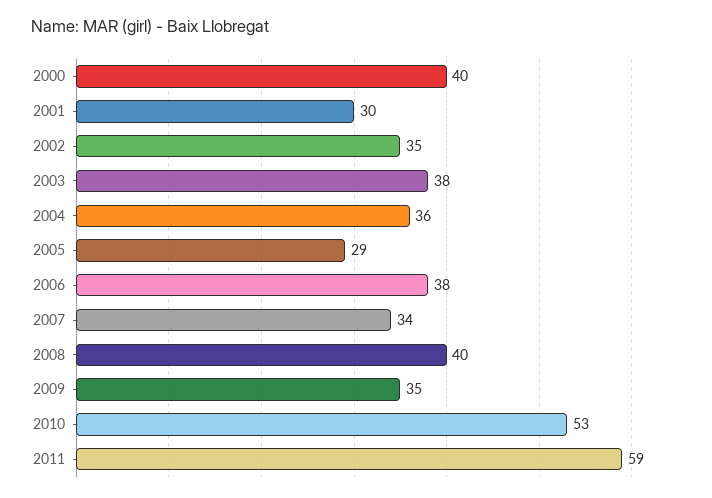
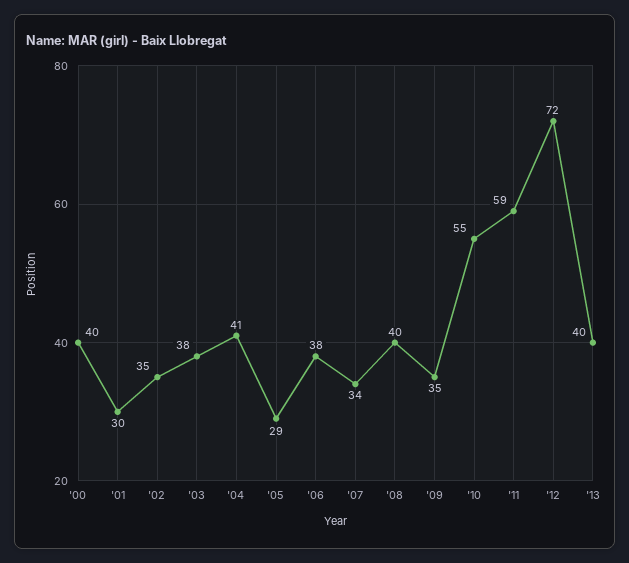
2004: 36 -> 41
2010: 53 -> 55
'12: none -> 72
'13: none -> 40

